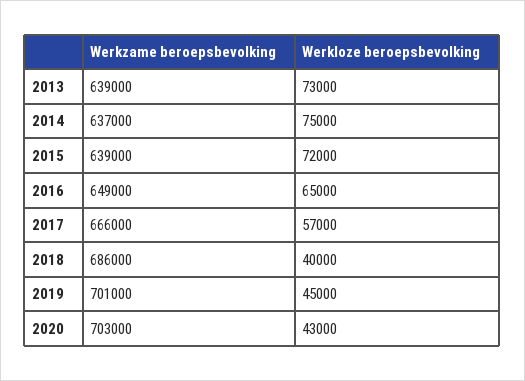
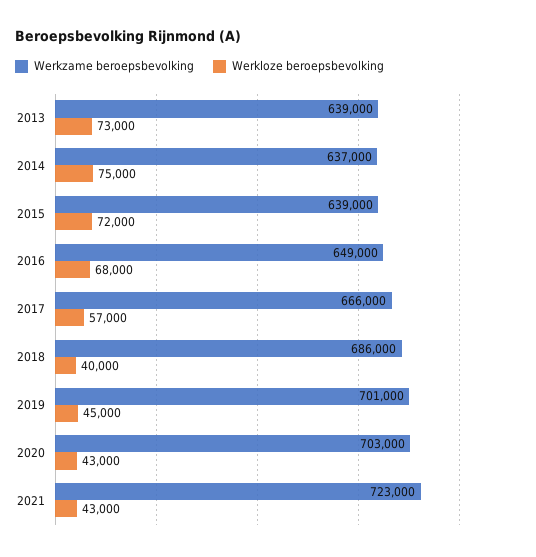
Werkloze beroepsbevolking, 2016: 65000 -> 68000
Werkzame beroepsbevolking, 2021: none -> 723000
Werkloze beroepsbevolking, 2021: none -> 43000

